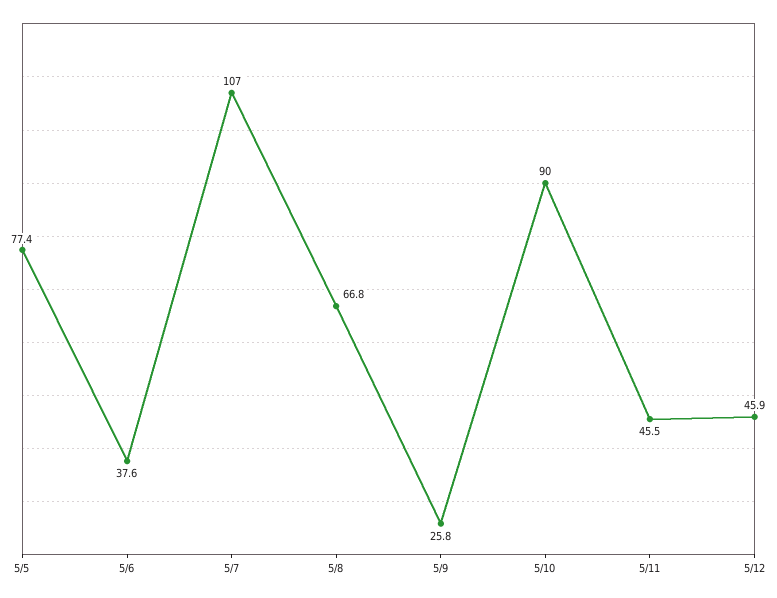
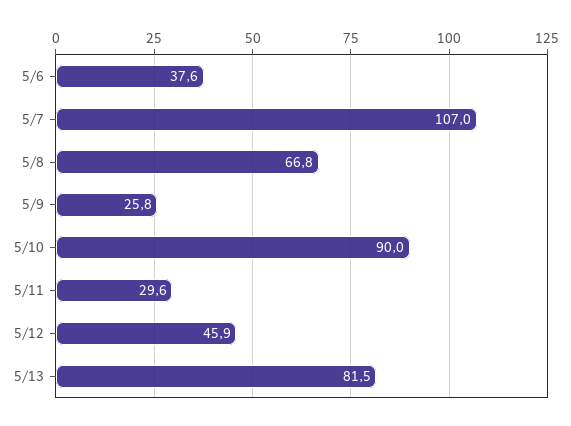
5/5: 77.4 -> none
5/11: 45.5 -> 29.6
5/13: none -> 81.5

